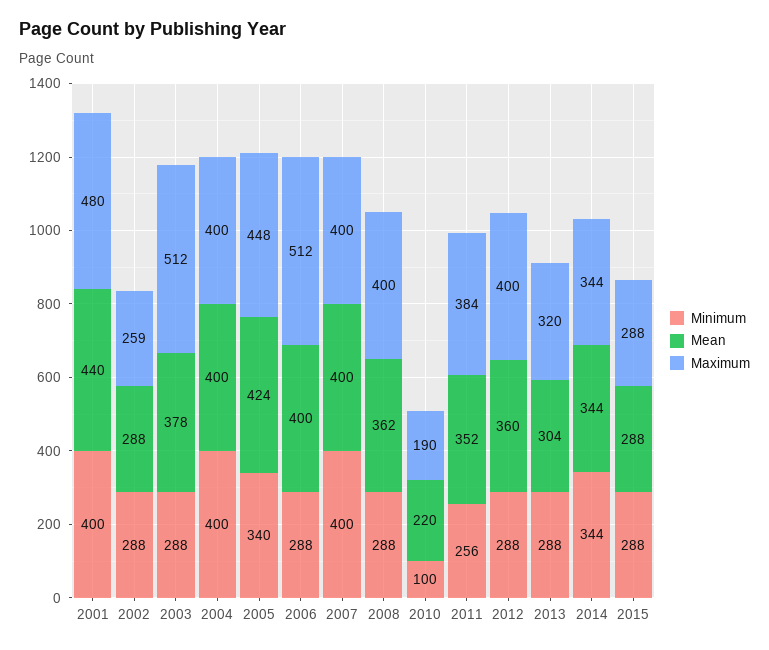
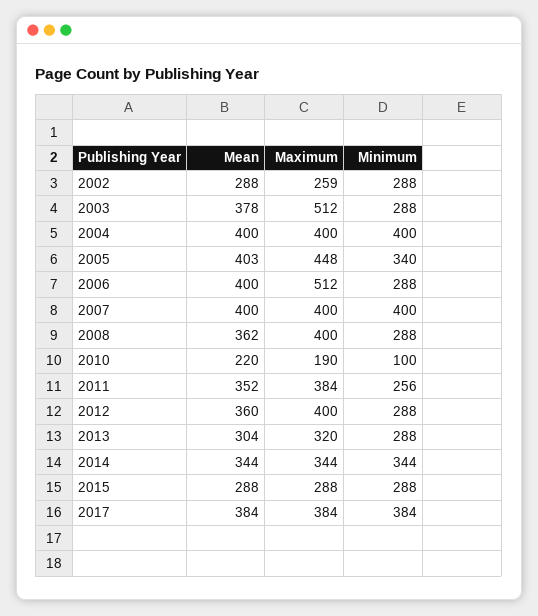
Minimum, 2001: 400 -> none
Mean, 2001: 440 -> none
Maximum, 2001: 480 -> none
Mean, 2005: 424 -> 403
Mean, 2017: none -> 384
Maximum, 2017: none -> 384
Minimum, 2017: none -> 384

